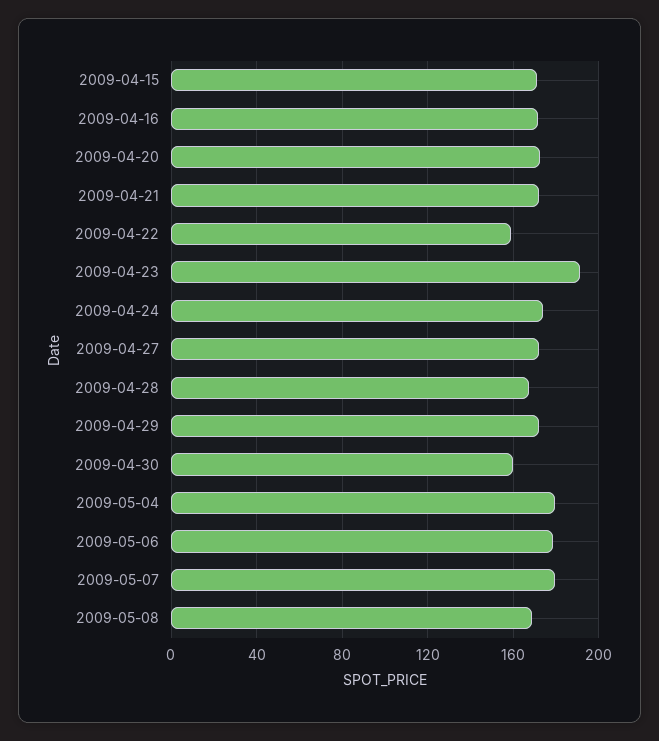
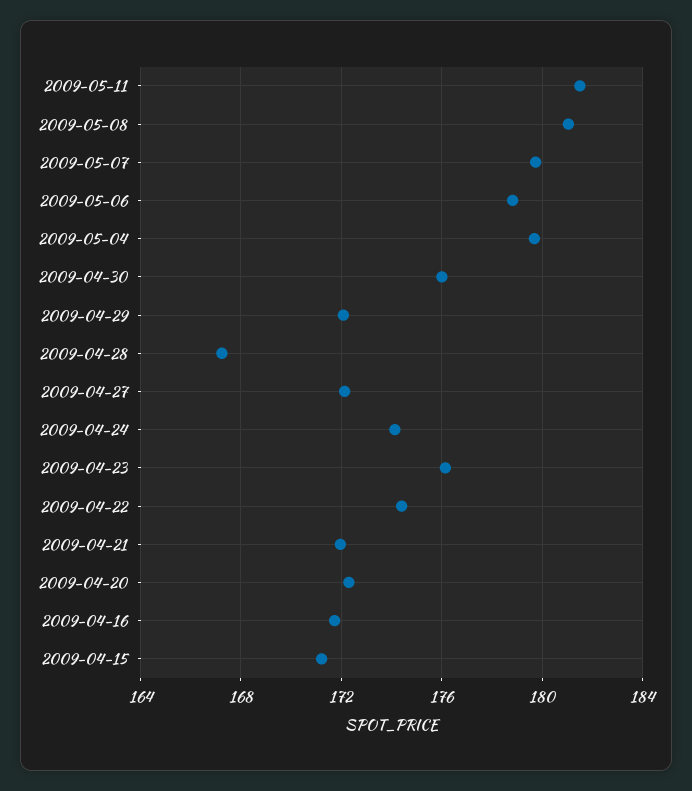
2009-04-22: 160 -> 174.5
2009-04-23: 190 -> 176
2009-04-30: 160 -> 176
2009-05-08: 170 -> 181
2009-05-11: none -> 181.5

